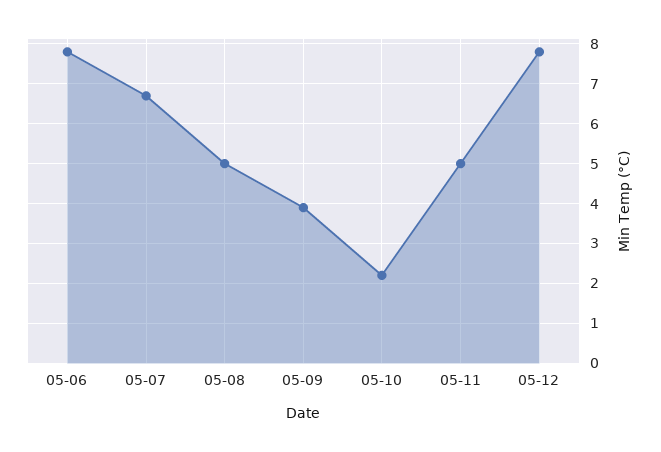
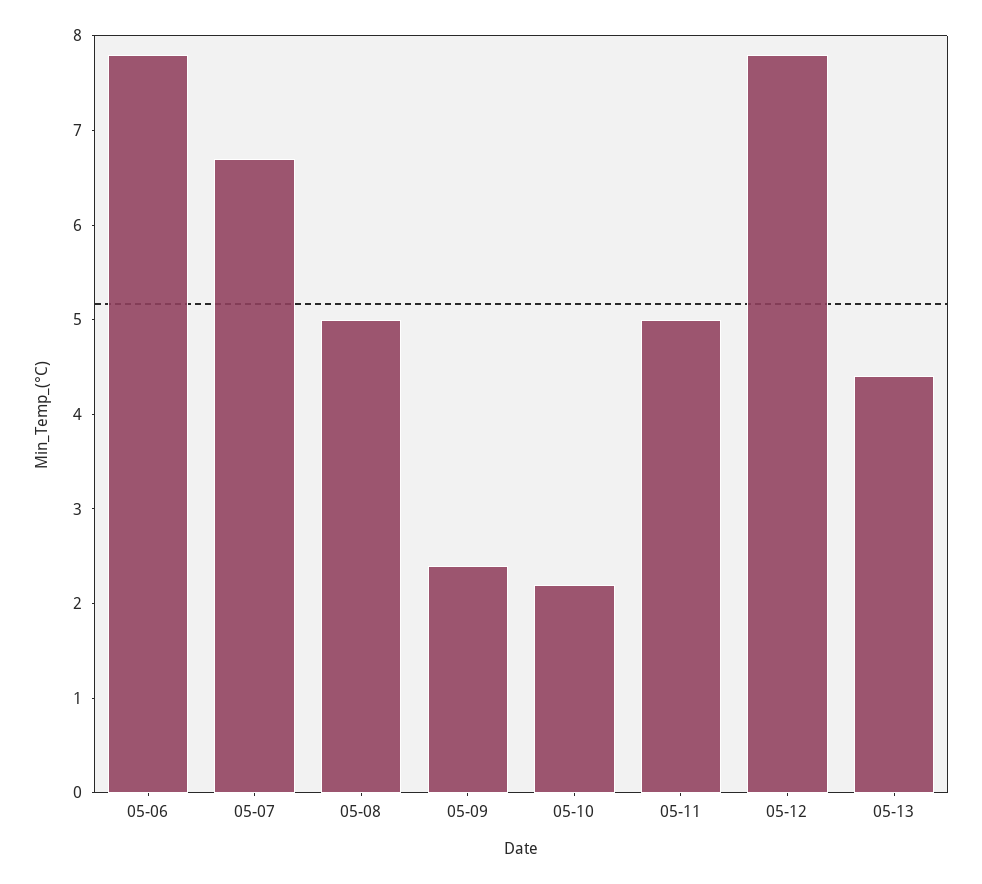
05-09: 4 -> 2.4
05-13: none -> 4.4

